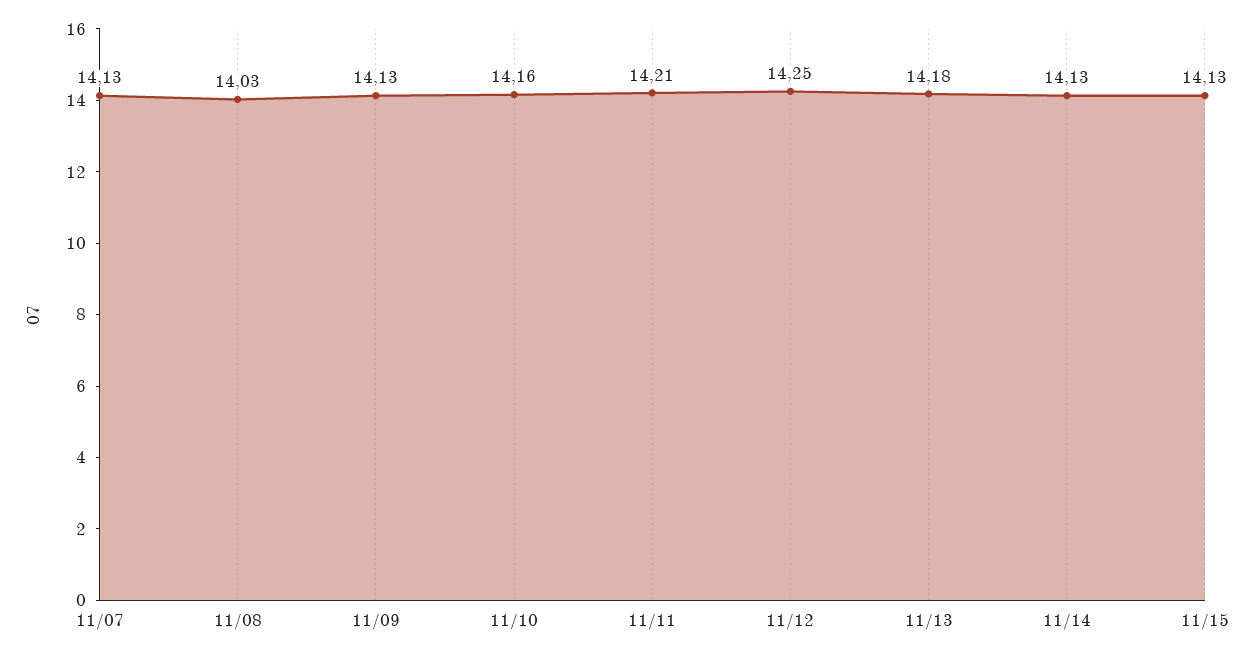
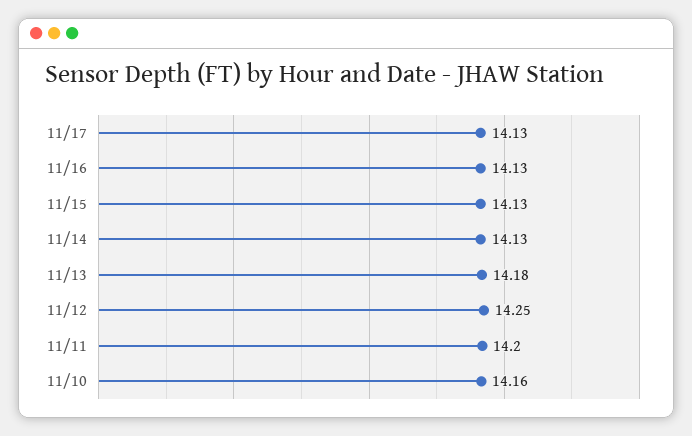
11/07: 14.13 -> none
11/08: 14.03 -> none
11/09: 14.13 -> none
11/11: 14.21 -> 14.2
11/17: none -> 14.13
11/16: none -> 14.13

